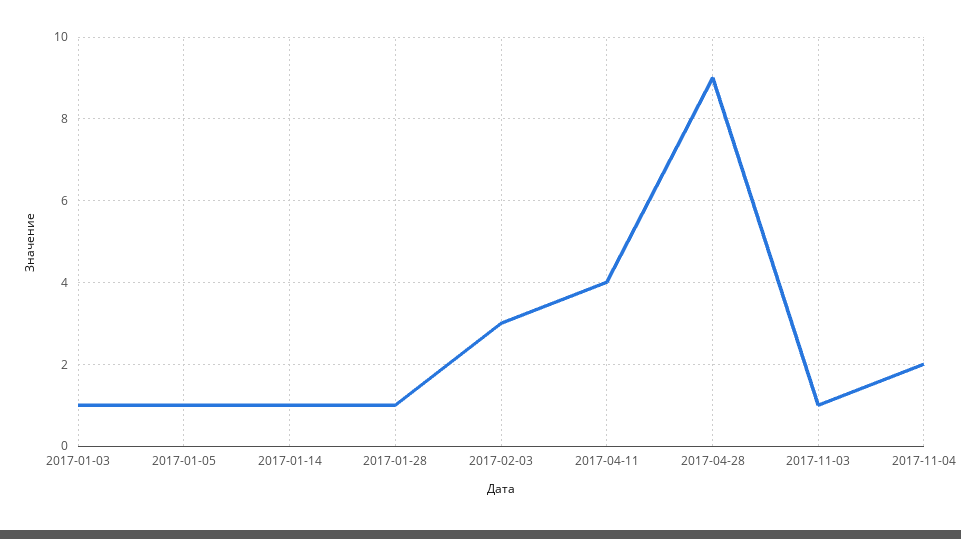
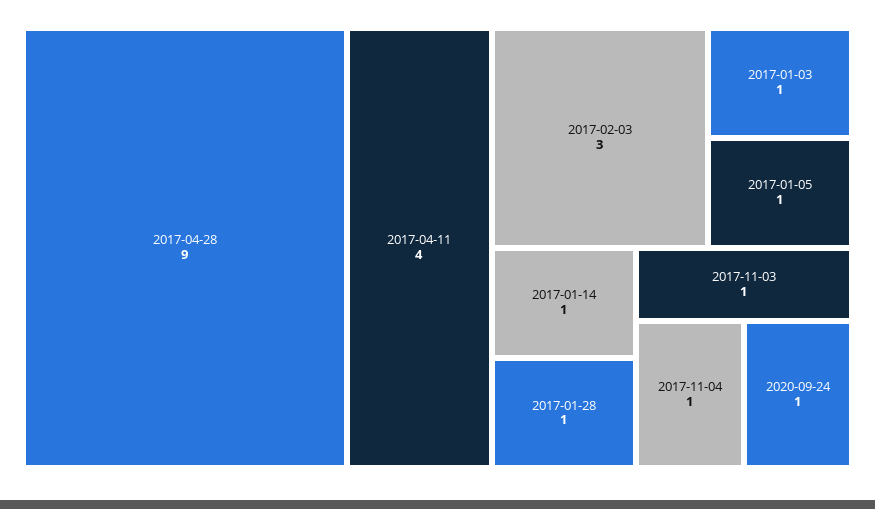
2017-11-04: 2 -> 1
2020-09-24: none -> 1

